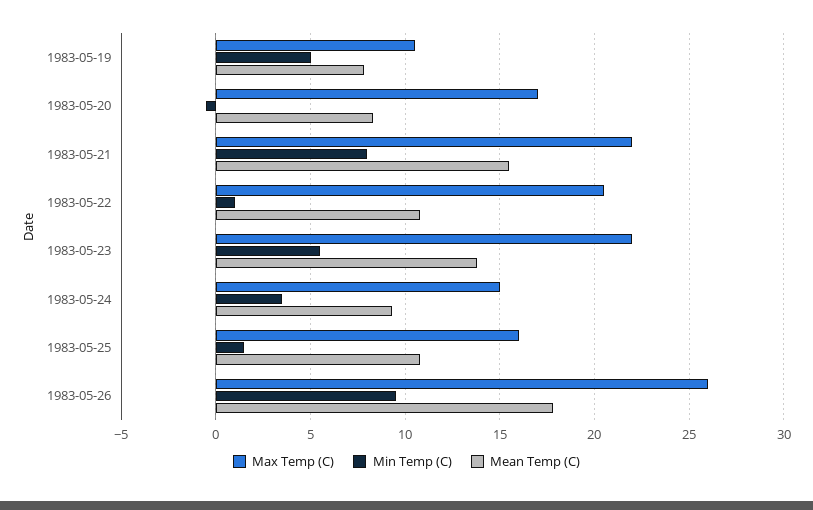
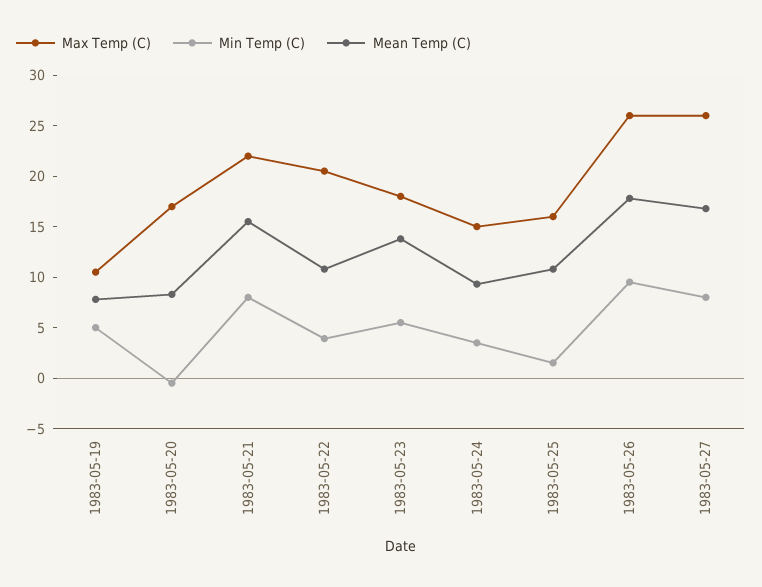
Min Temp (C), 1983-05-22: 1 -> 4
Max Temp (C), 1983-05-23: 22 -> 18
Max Temp (C), 1983-05-27: none -> 26
Min Temp (C), 1983-05-27: none -> 8
Mean Temp (C), 1983-05-27: none -> 17

